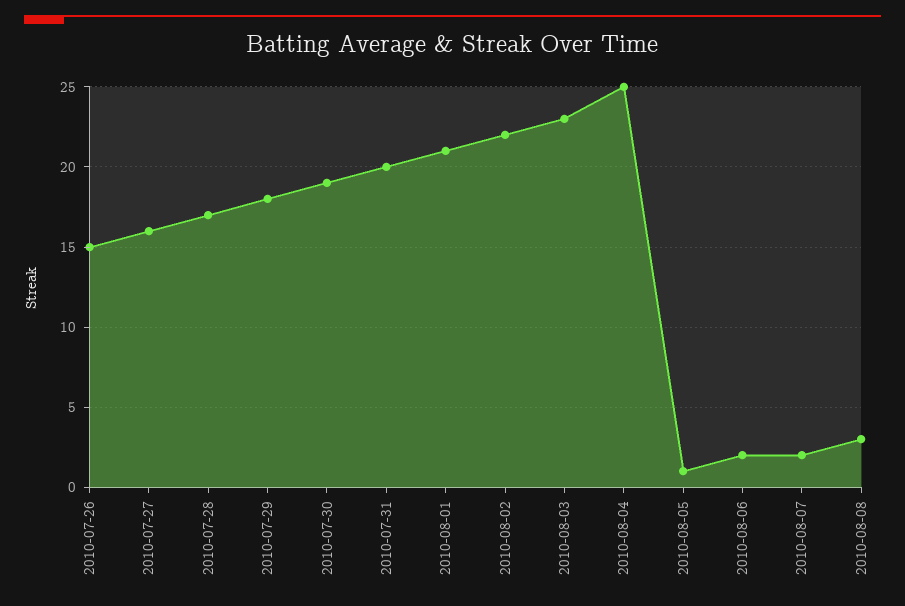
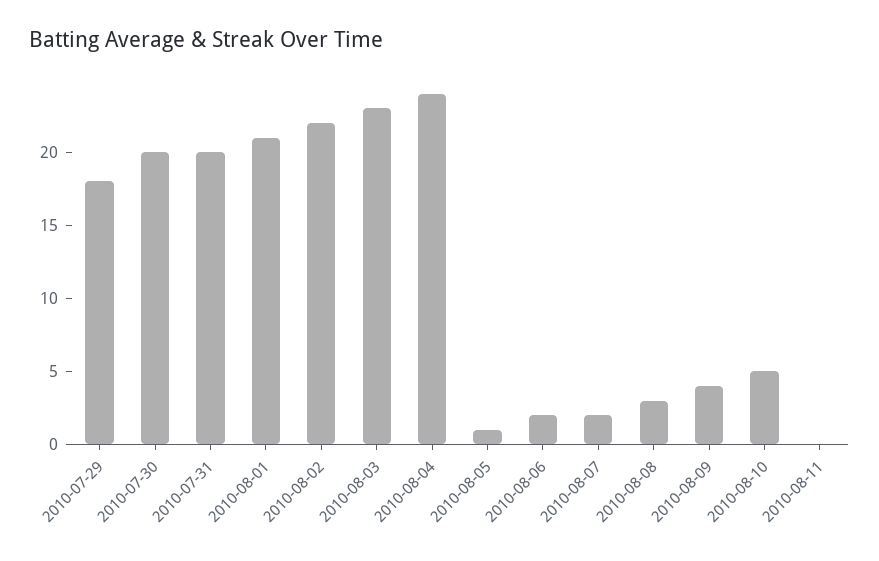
2010-07-26: 15 -> none
2010-07-27: 16 -> none
2010-07-28: 17 -> none
2010-07-30: 19 -> 20
2010-08-04: 25 -> 24
2010-08-09: none -> 4
2010-08-10: none -> 5
2010-08-11: none -> 0

